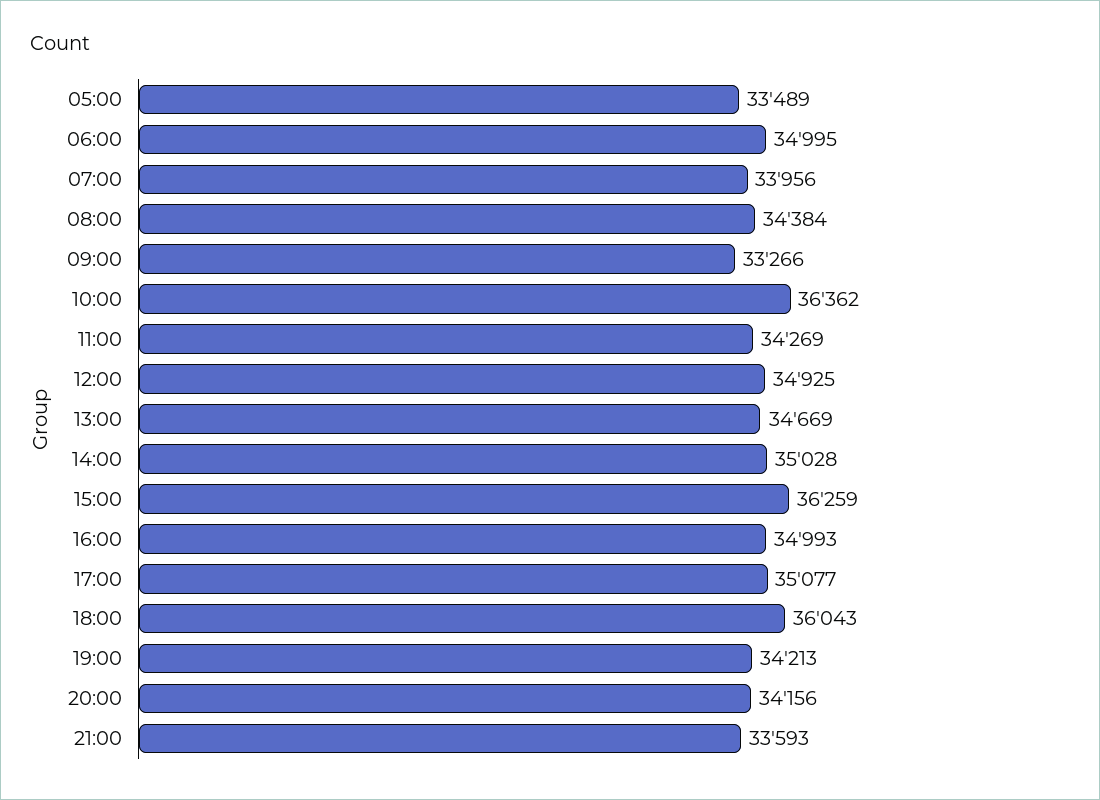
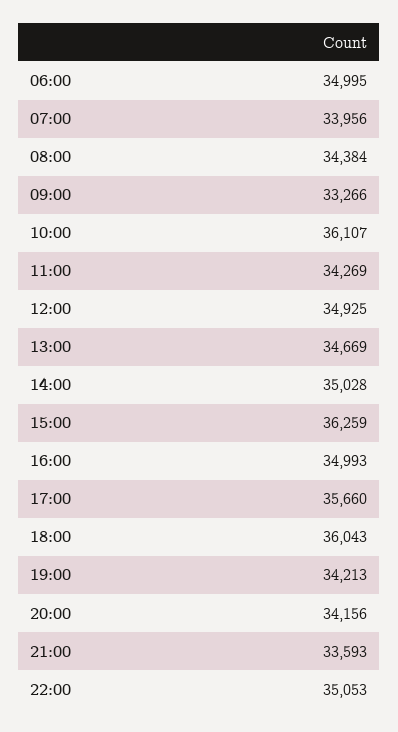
05:00: 33489 -> none
10:00: 36362 -> 36107
17:00: 35077 -> 35660
22:00: none -> 35053

